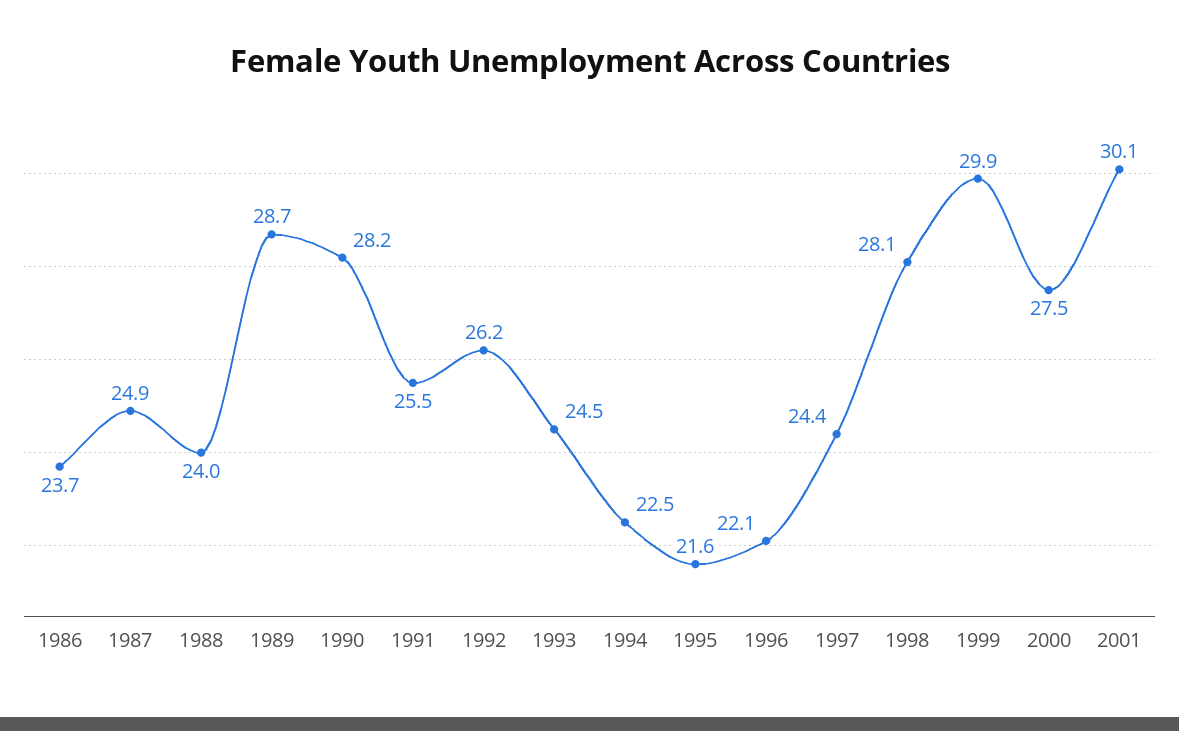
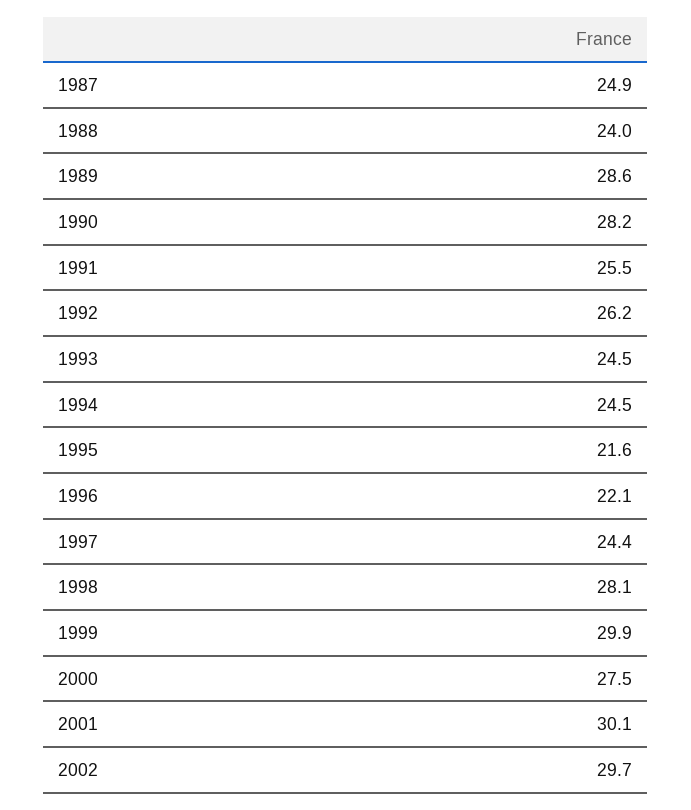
1986: 23.7 -> none
1989: 28.7 -> 28.6
1994: 22.5 -> 24.5
2002: none -> 29.7

